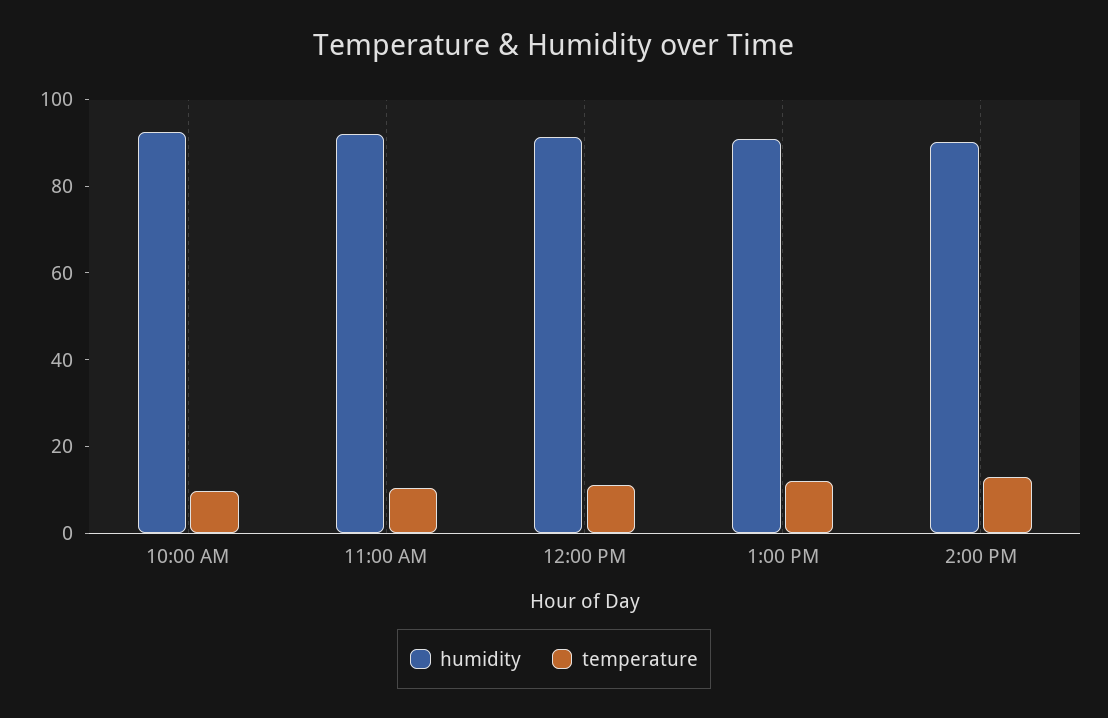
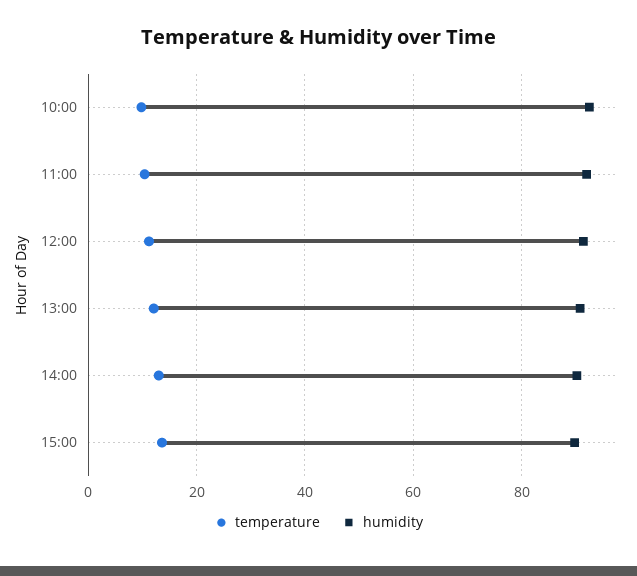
temperature, 15:00: none -> 14
humidity, 15:00: none -> 90

